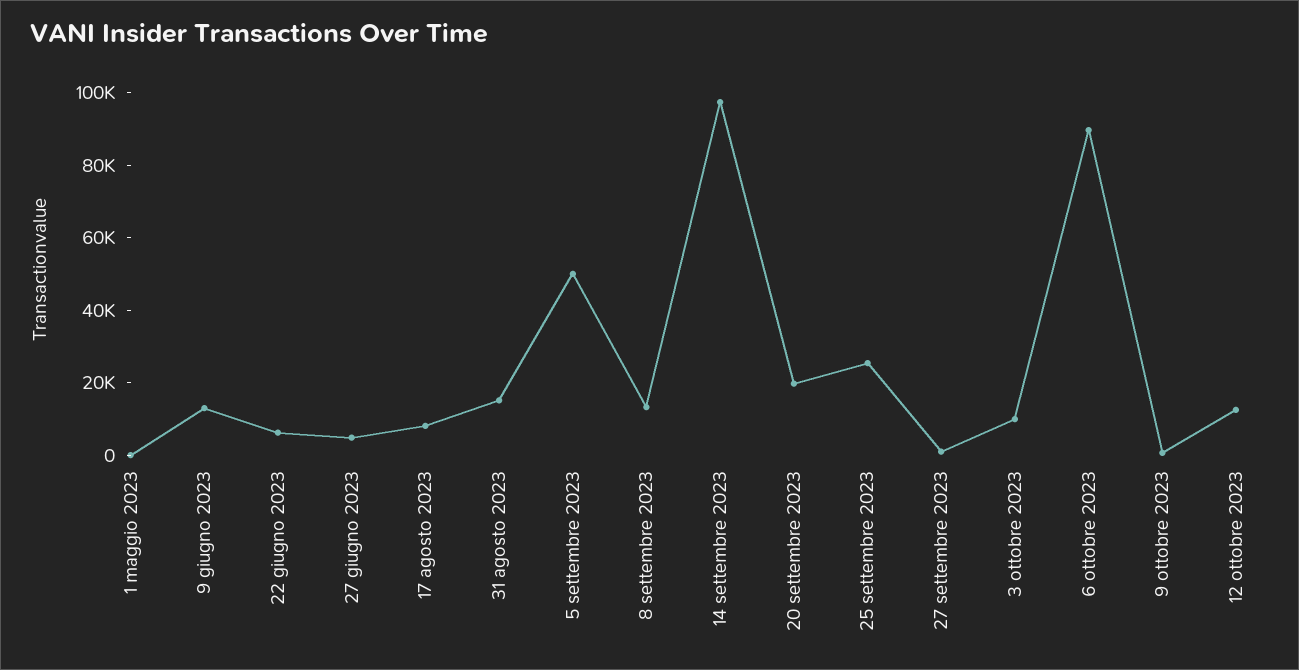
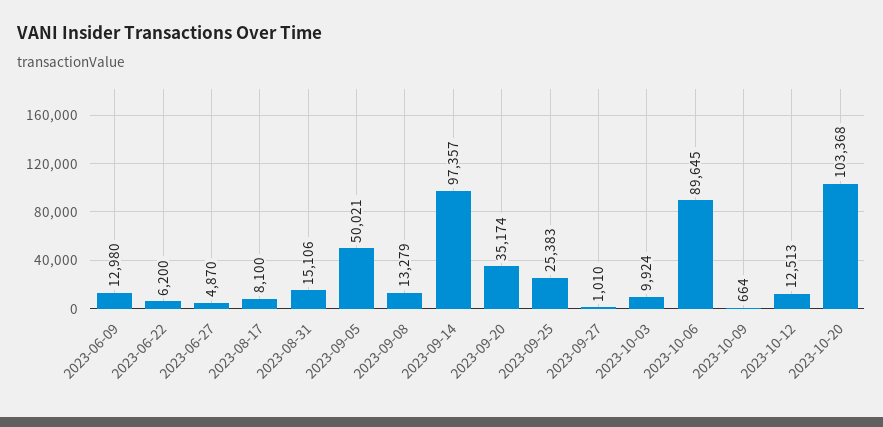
1 maggio 2023: 0 -> none
20 settembre 2023: 20000 -> 35174
2023-10-20: none -> 103368

